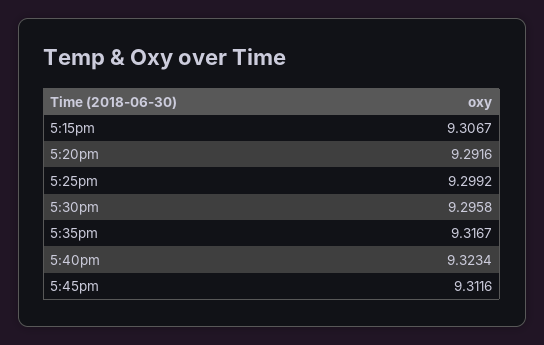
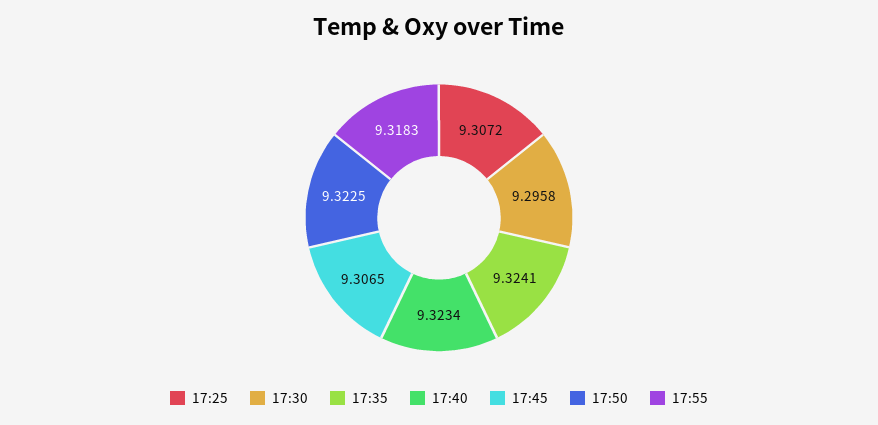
5:15pm: 9.3067 -> none
5:20pm: 9.2916 -> none
5:25pm: 9.2992 -> 9.3072
5:35pm: 9.3167 -> 9.3241
5:45pm: 9.3116 -> 9.3065
17:50: none -> 9.3225
17:55: none -> 9.3183

